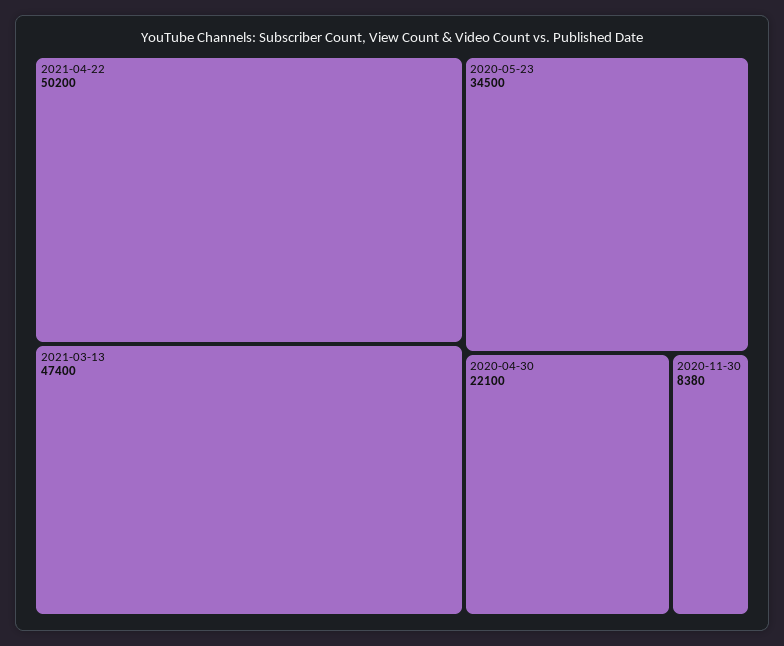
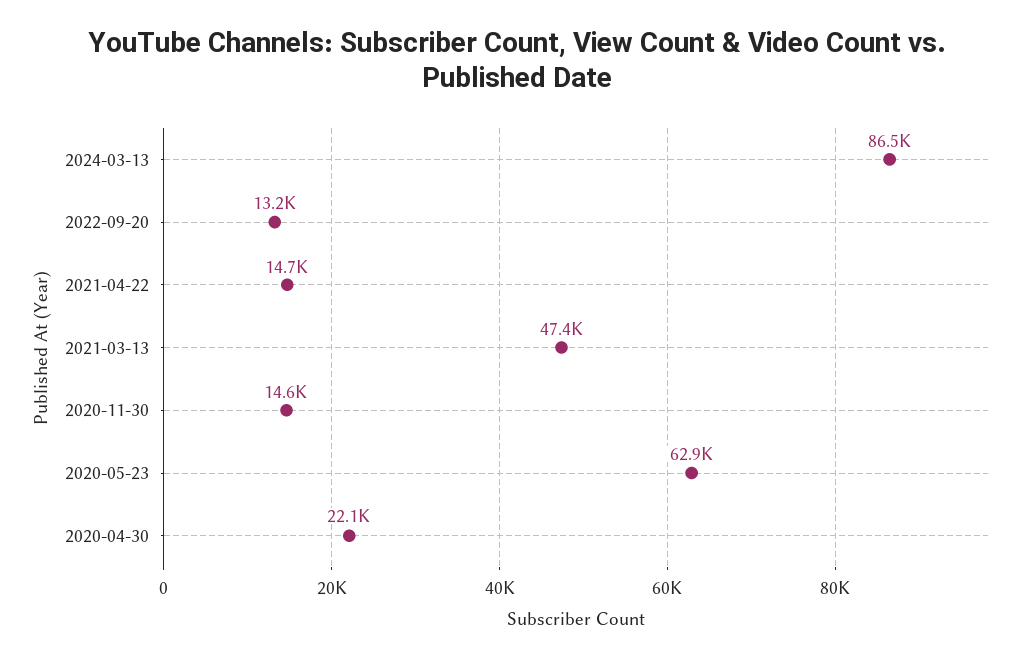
2021-04-22: 50200 -> 14700
2020-05-23: 34500 -> 62900
2020-11-30: 8380 -> 14600
2024-03-13: none -> 86500
2022-09-20: none -> 13200

